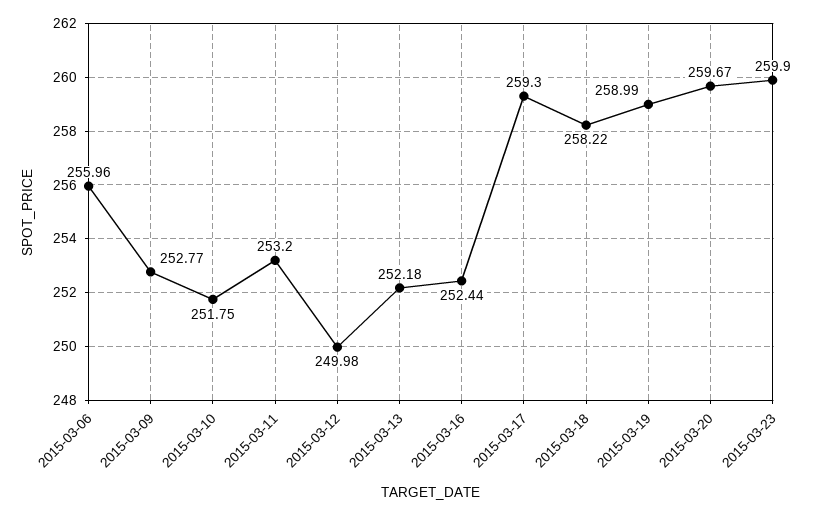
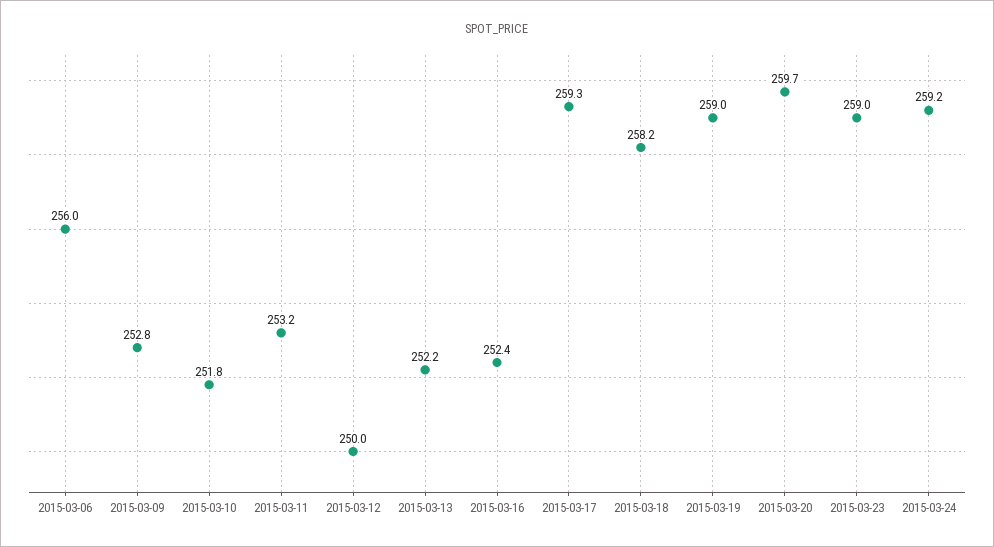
2015-03-23: 259.9 -> 259
2015-03-24: none -> 259.2

